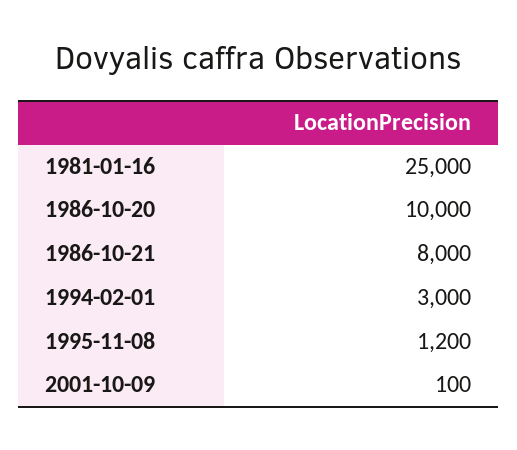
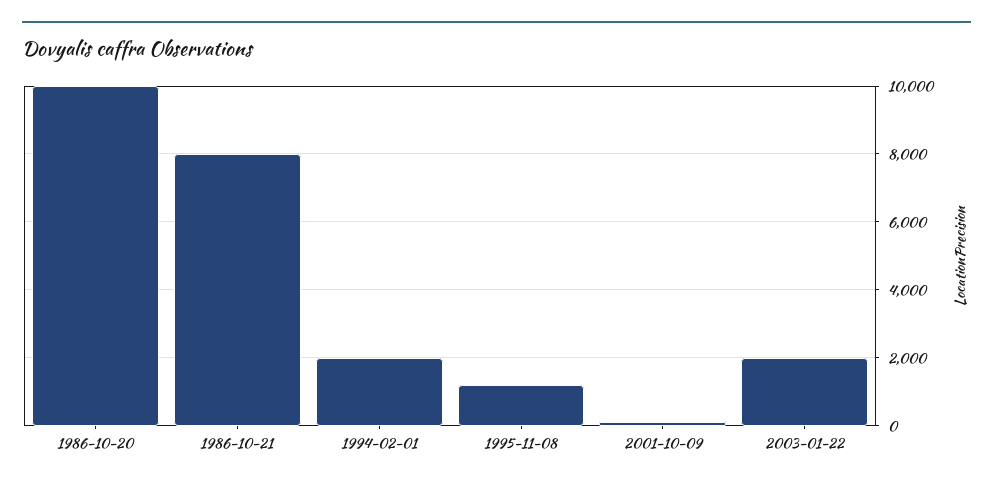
1981-01-16: 25000 -> none
1994-02-01: 3000 -> 2000
2003-01-22: none -> 2000

